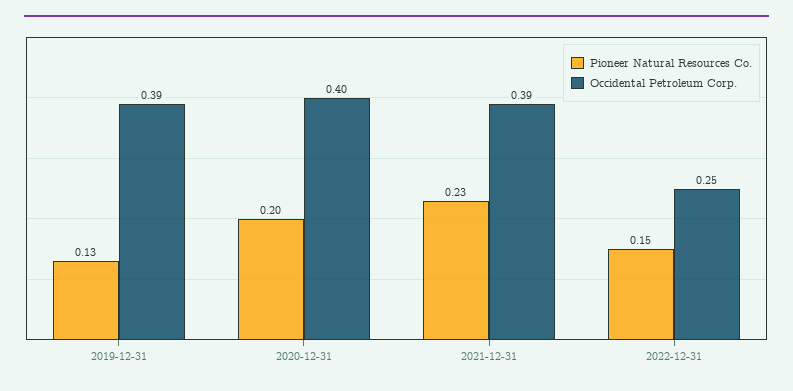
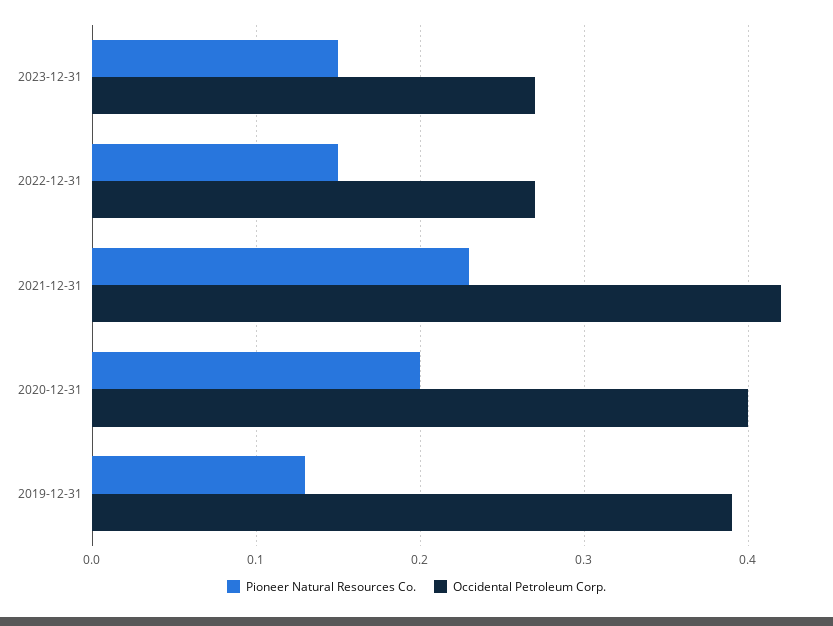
Occidental Petroleum Corp., 2021-12-31: 0.39 -> 0.42
Occidental Petroleum Corp., 2022-12-31: 0.25 -> 0.27
Pioneer Natural Resources Co., 2023-12-31: none -> 0.15
Occidental Petroleum Corp., 2023-12-31: none -> 0.27

